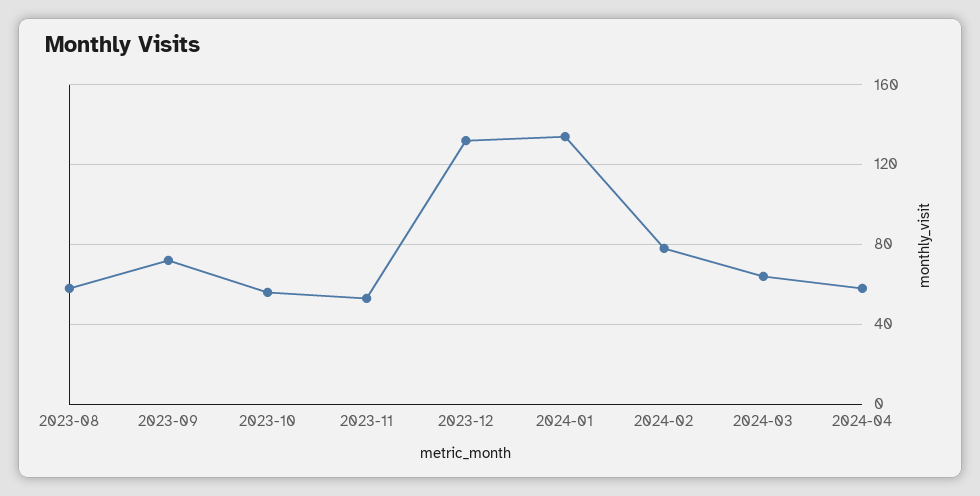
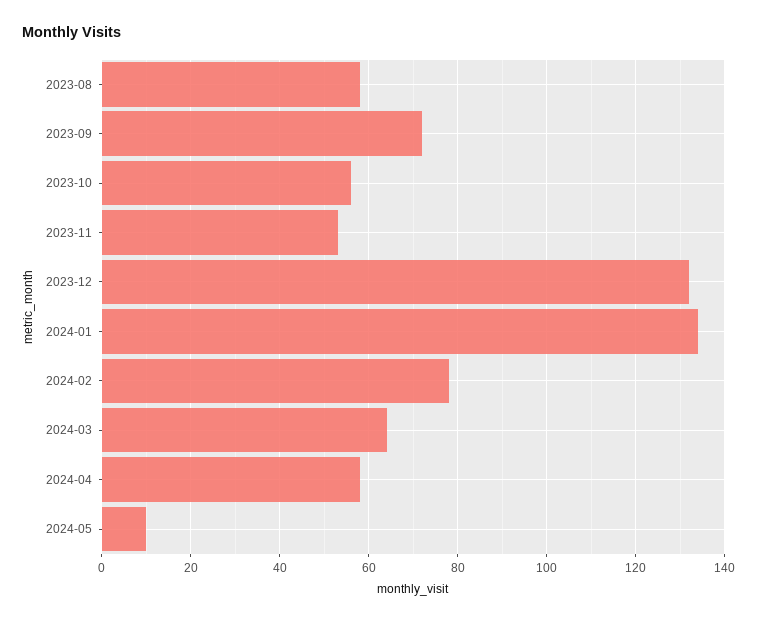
2024-05: none -> 10

